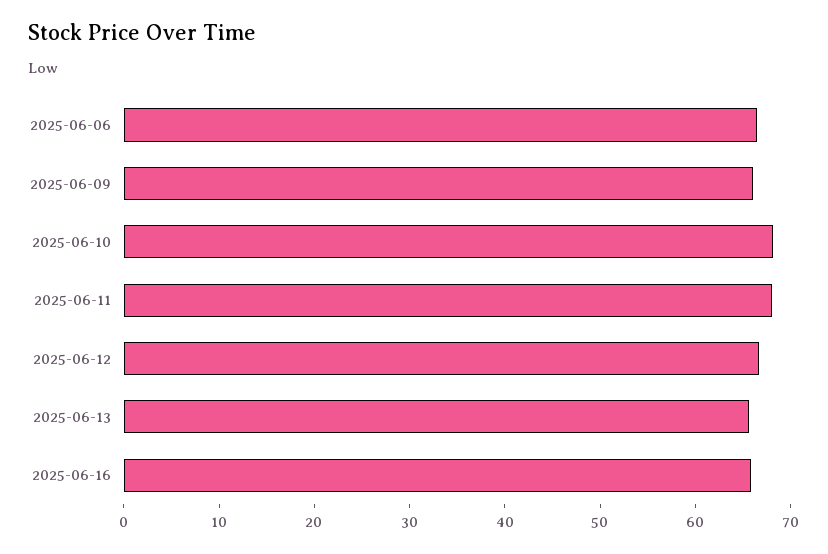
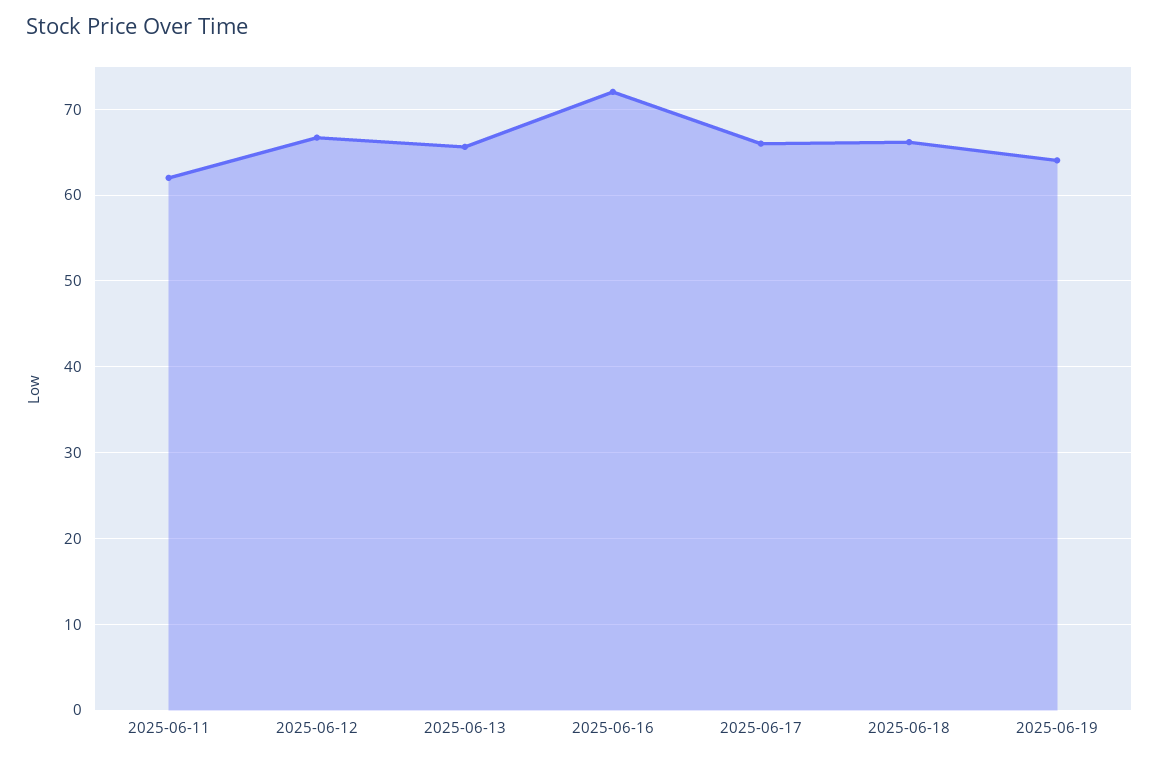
2025-06-06: 66 -> none
2025-06-09: 66 -> none
2025-06-10: 68 -> none
2025-06-11: 68 -> 62
2025-06-16: 66 -> 72
2025-06-17: none -> 66
2025-06-18: none -> 66
2025-06-19: none -> 64

